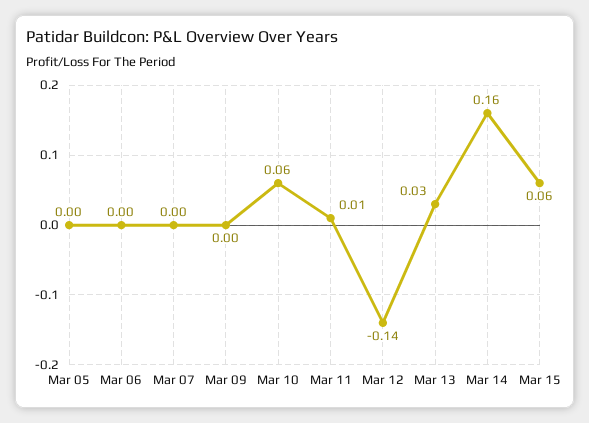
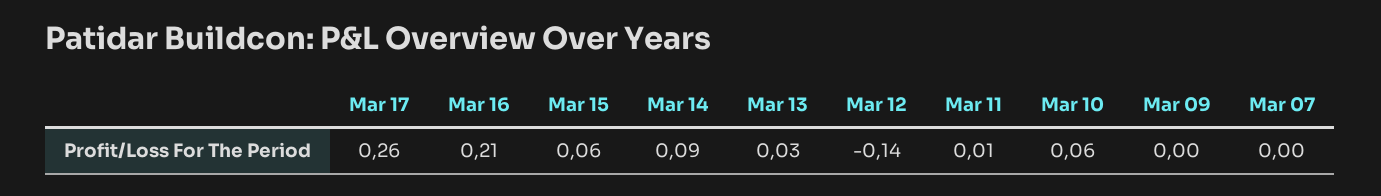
Mar 05: 0 -> none
Mar 06: 0 -> none
Mar 14: 0.16 -> 0.09
Mar 17: none -> 0.26
Mar 16: none -> 0.21

